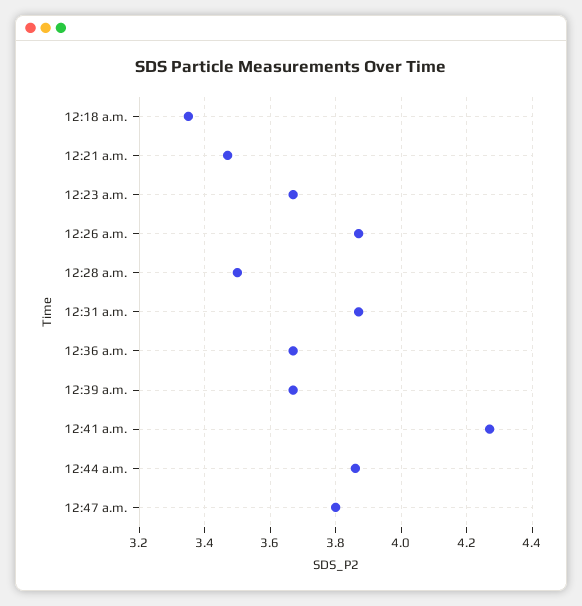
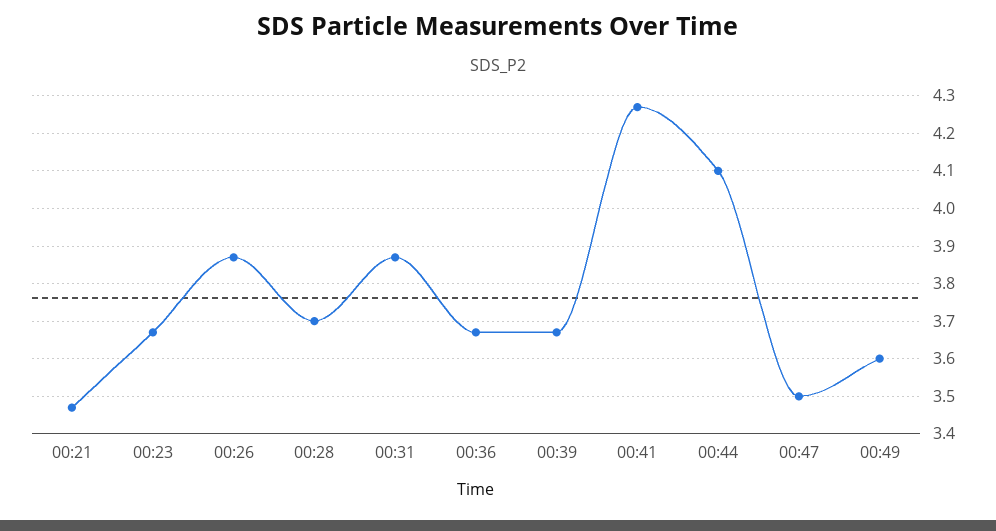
12:18 a.m.: 3.35 -> none
12:28 a.m.: 3.5 -> 3.7
12:44 a.m.: 3.85 -> 4.1
12:47 a.m.: 3.8 -> 3.5
00:49: none -> 3.6

